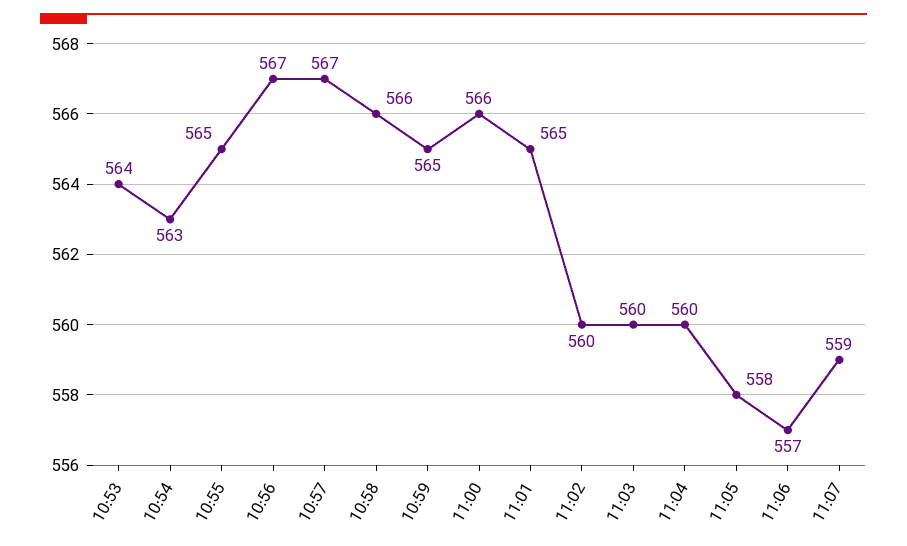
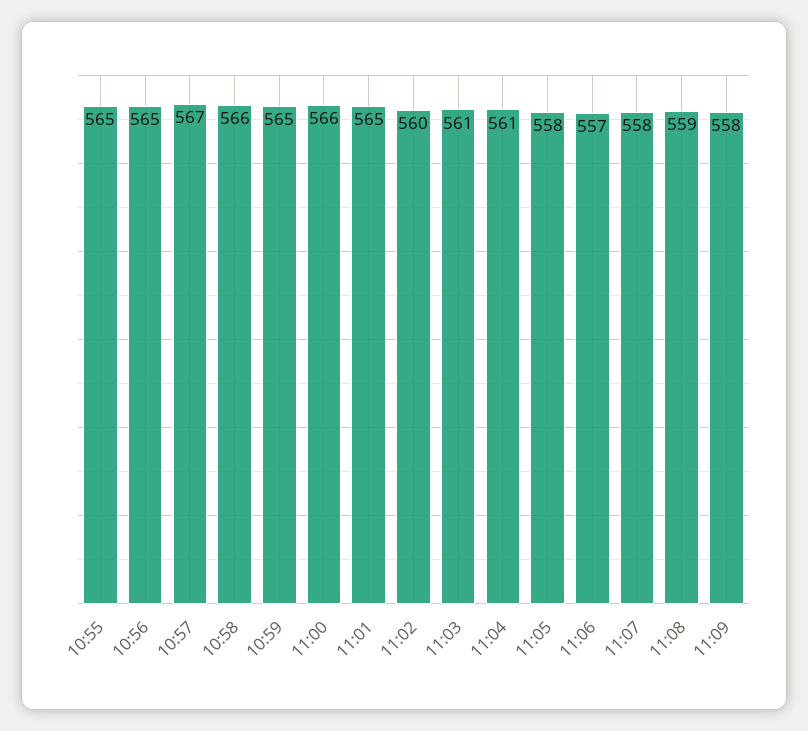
10:53: 564 -> none
10:54: 563 -> none
10:56: 567 -> 565
11:03: 560 -> 561
11:04: 560 -> 561
11:07: 559 -> 558
11:08: none -> 559
11:09: none -> 558

